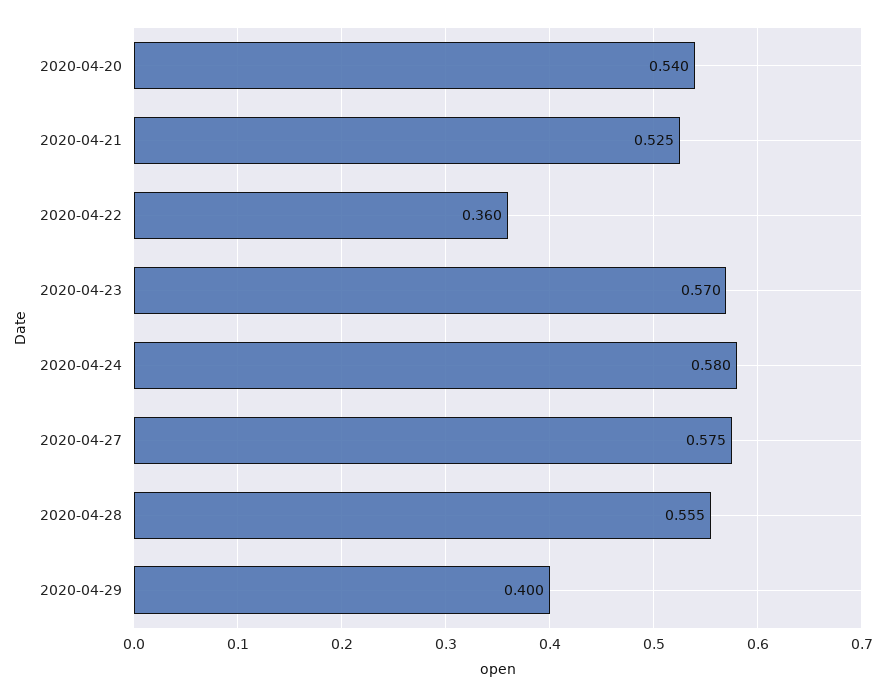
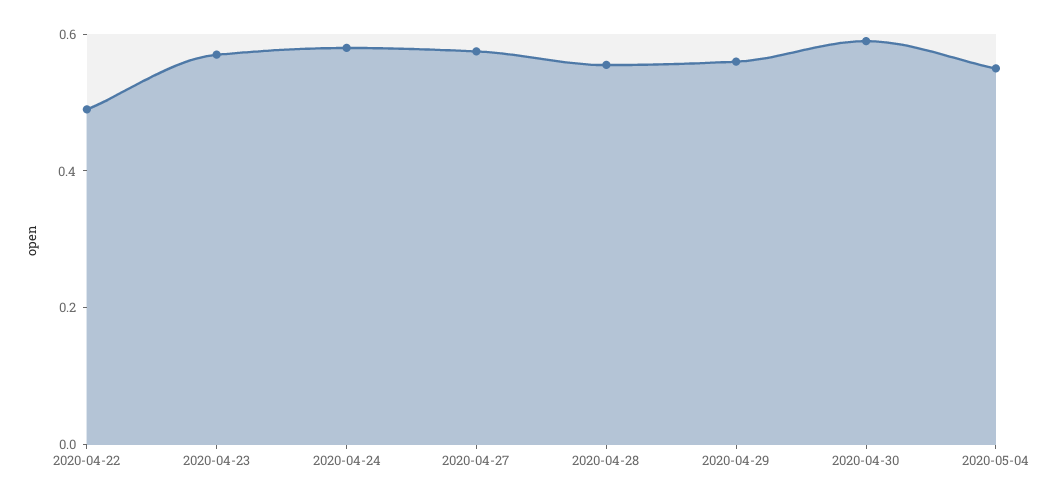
2020-04-20: 0.54 -> none
2020-04-21: 0.525 -> none
2020-04-22: 0.36 -> 0.5
2020-04-29: 0.4 -> 0.55
2020-04-30: none -> 0.6
2020-05-04: none -> 0.55

